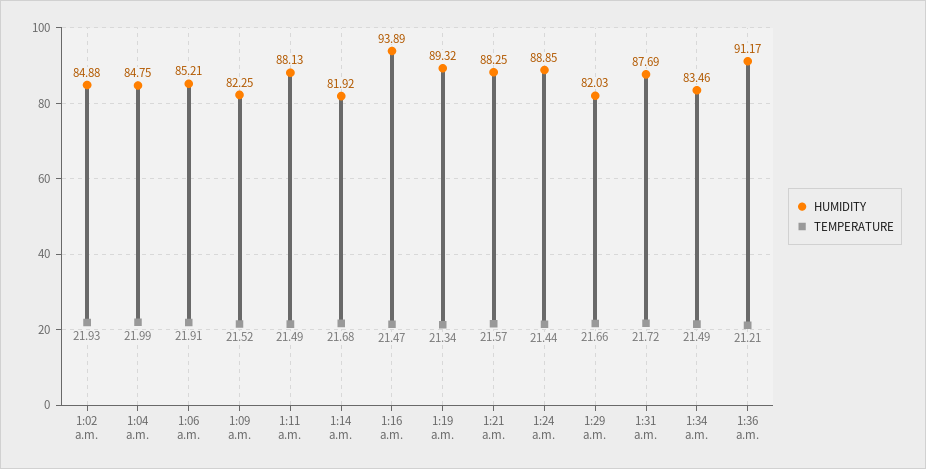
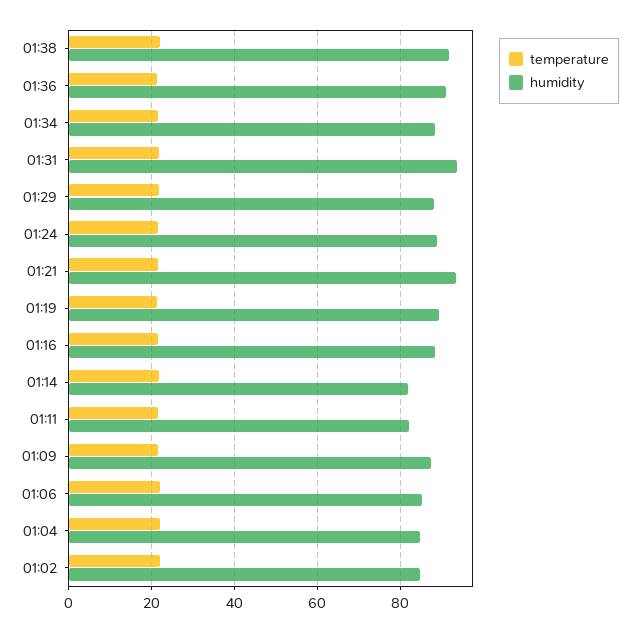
HUMIDITY, 1:09 a.m.: 82.25 -> 88
HUMIDITY, 1:11 a.m.: 88.13 -> 82
HUMIDITY, 1:16 a.m.: 93.89 -> 88
HUMIDITY, 1:21 a.m.: 88.25 -> 94
HUMIDITY, 1:29 a.m.: 82.03 -> 88
HUMIDITY, 1:31 a.m.: 87.69 -> 94
HUMIDITY, 1:34 a.m.: 83.46 -> 88
TEMPERATURE, 01:38: none -> 22
HUMIDITY, 01:38: none -> 92

